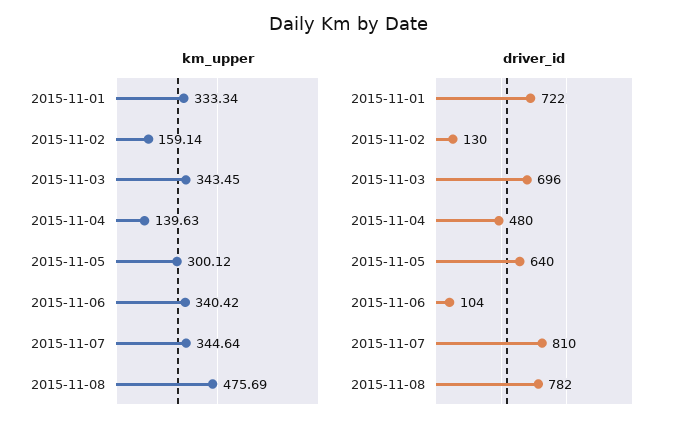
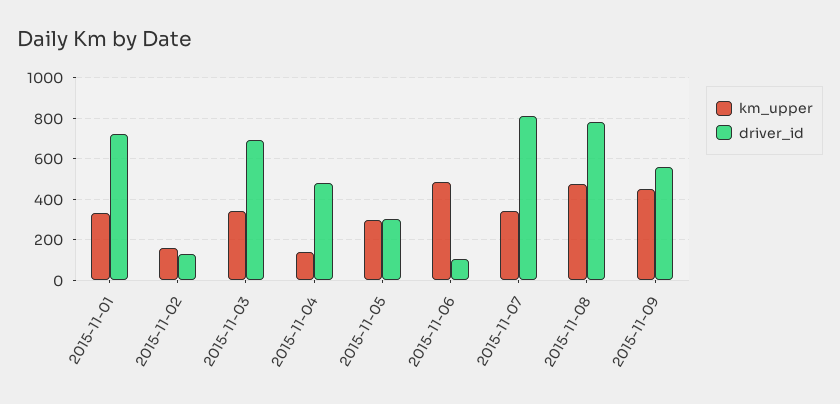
km_upper, 2015-11-06: 340.42 -> 500
driver_id, 2015-11-05: 640 -> 300
km_upper, 2015-11-09: none -> 450
driver_id, 2015-11-09: none -> 550

